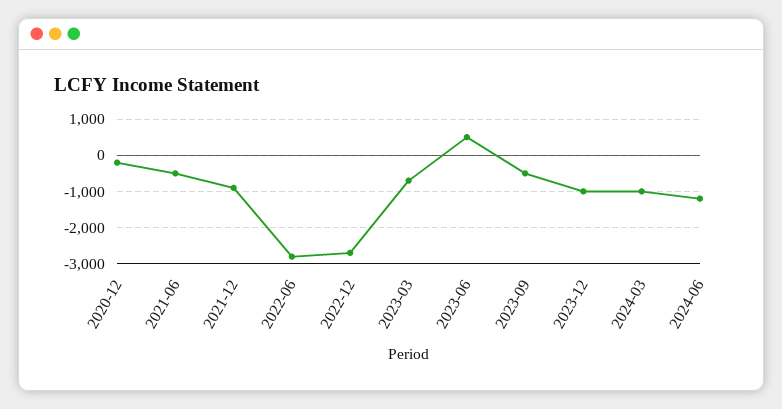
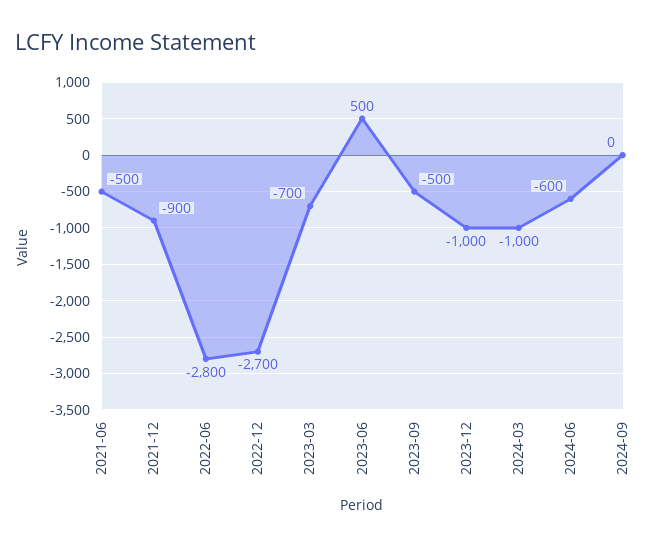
2020-12: -200 -> none
2024-06: -1200 -> -600
2024-09: none -> 0

